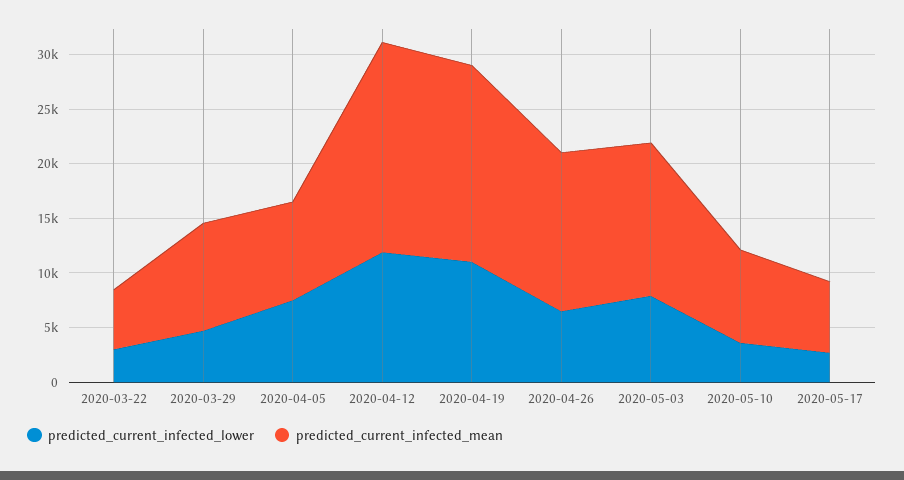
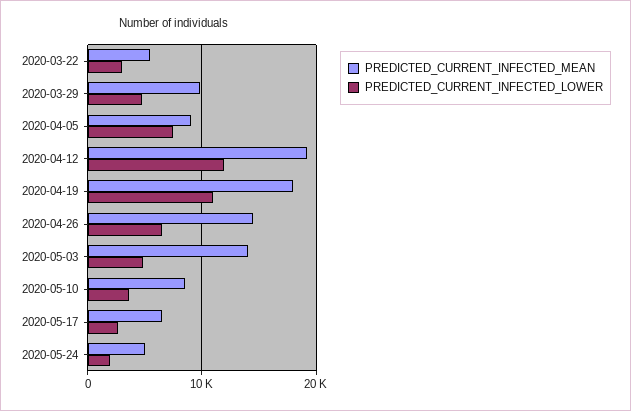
predicted_current_infected_lower, 2020-05-03: 8000 -> 5000
predicted_current_infected_mean, 2020-05-24: none -> 5000
predicted_current_infected_lower, 2020-05-24: none -> 2000

